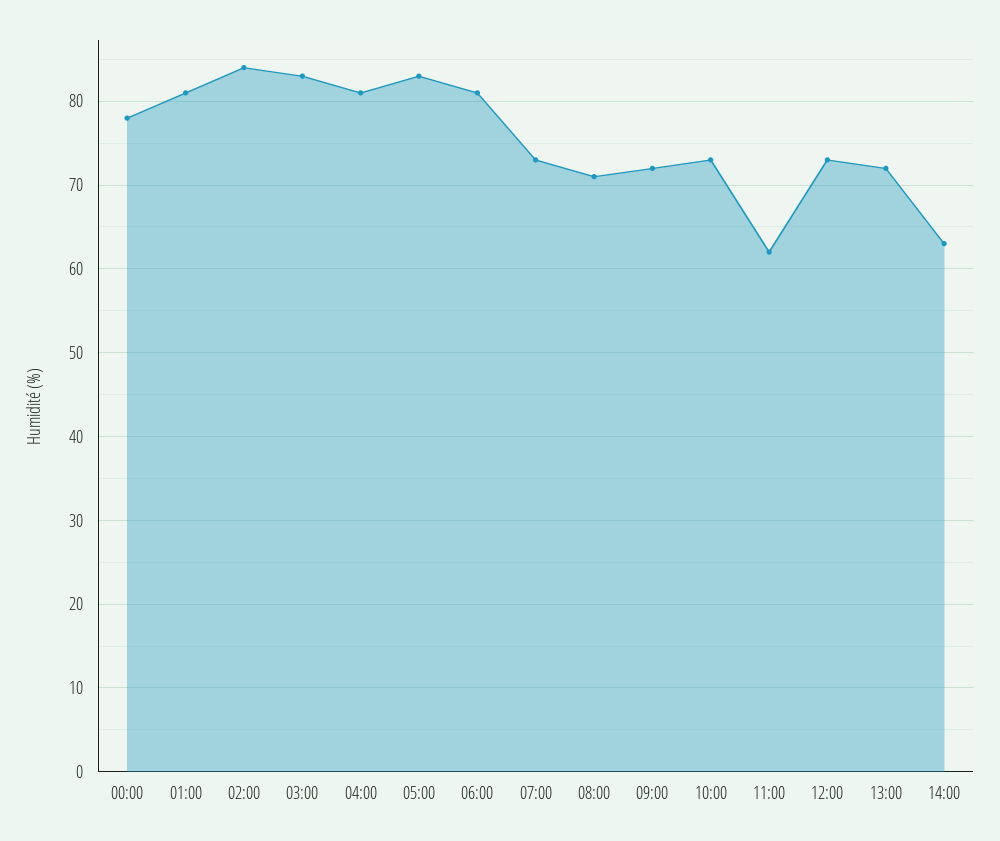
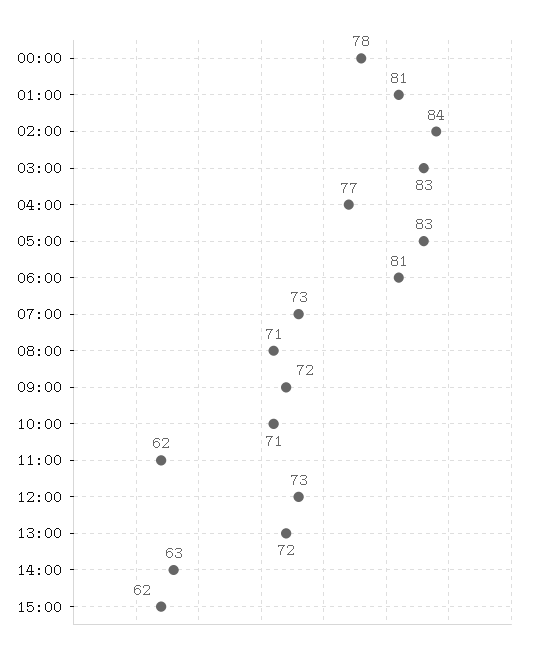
04:00: 81 -> 77
10:00: 73 -> 71
15:00: none -> 62

